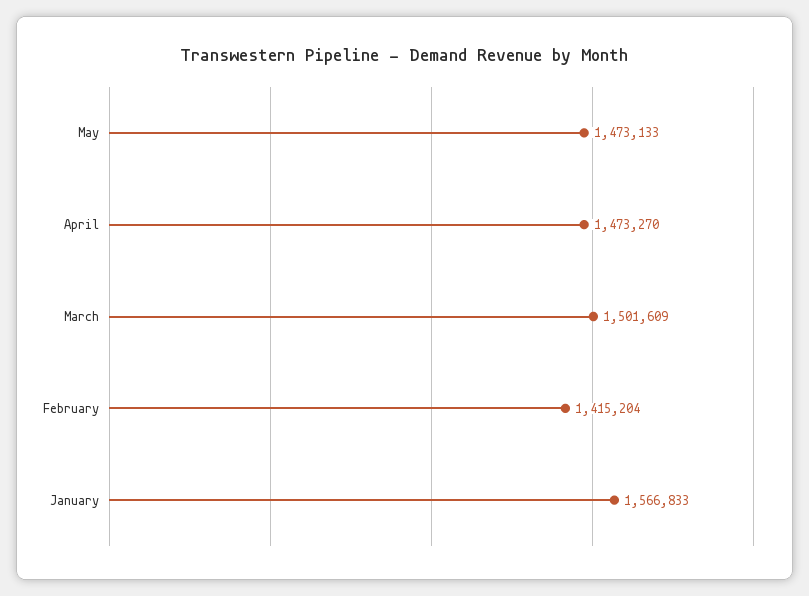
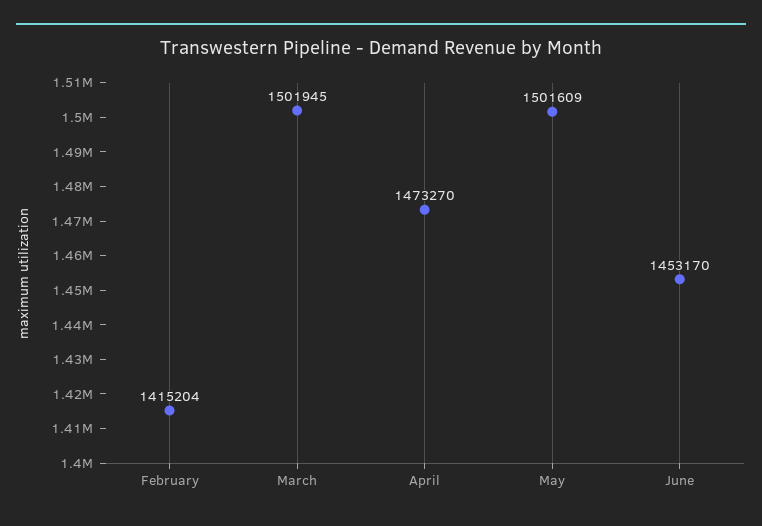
May: 1473133 -> 1501609
March: 1501609 -> 1501945
January: 1566833 -> none
June: none -> 1453170

